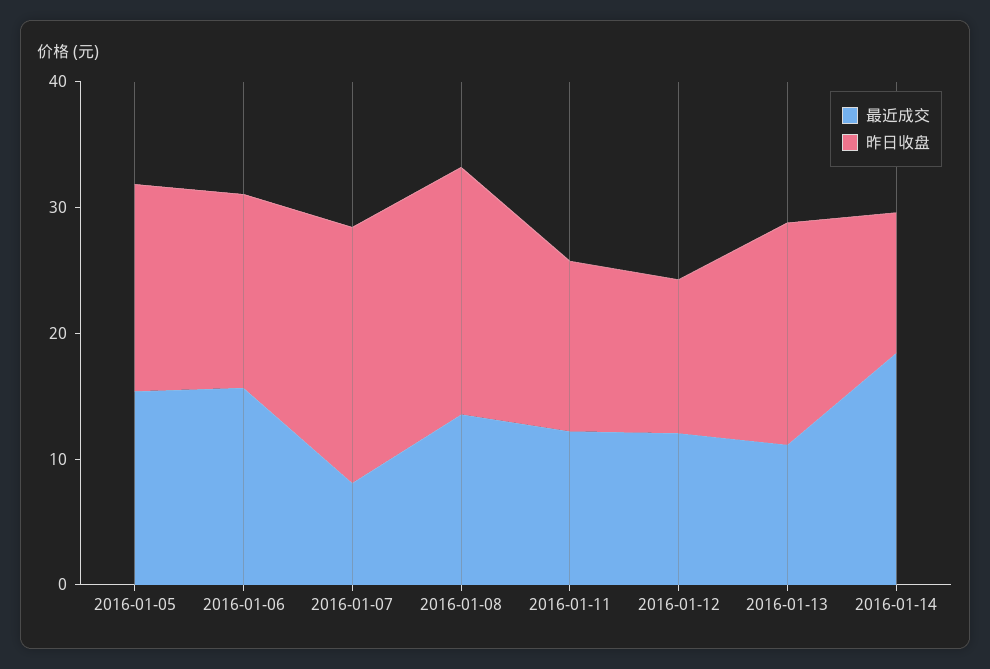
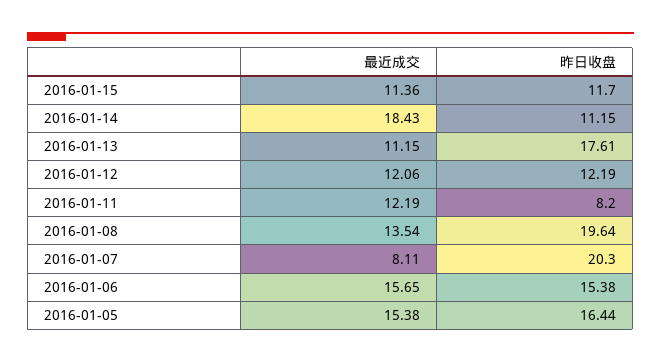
昨日收盘, 2016-01-11: 14 -> 8.2
最近成交, 2016-01-15: none -> 11.36
昨日收盘, 2016-01-15: none -> 11.7

